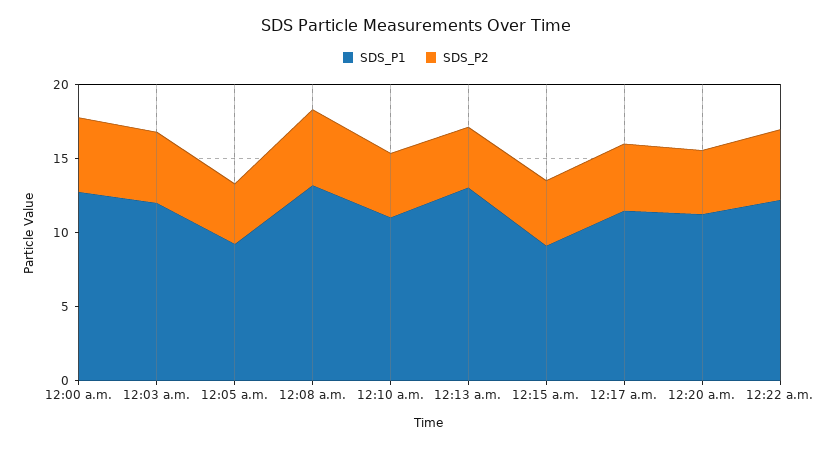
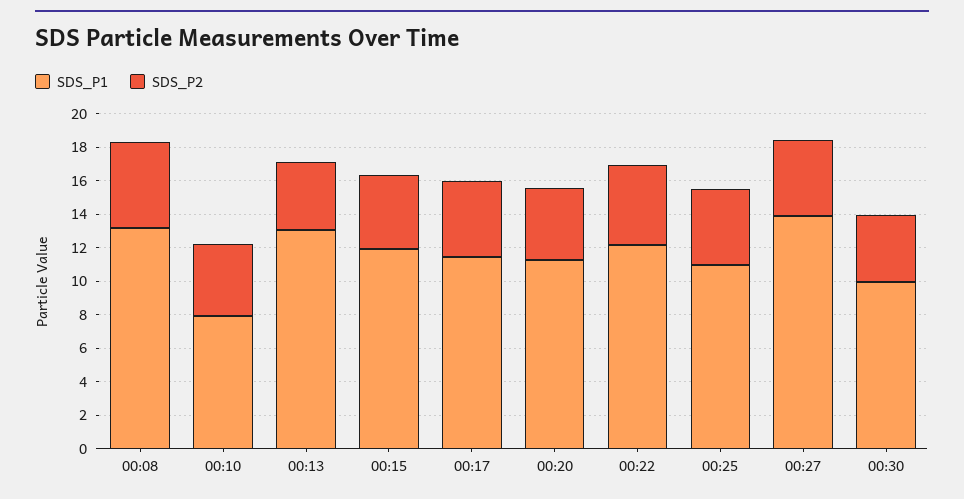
SDS_P1, 12:00 a.m.: 13 -> none
SDS_P2, 12:00 a.m.: 5 -> none
SDS_P1, 12:03 a.m.: 12 -> none
SDS_P2, 12:03 a.m.: 5 -> none
SDS_P1, 12:05 a.m.: 9 -> none
SDS_P2, 12:05 a.m.: 4 -> none
SDS_P1, 12:10 a.m.: 11 -> 8
SDS_P1, 12:15 a.m.: 9 -> 12
SDS_P1, 00:25: none -> 11
SDS_P2, 00:25: none -> 4.5
SDS_P1, 00:27: none -> 14
SDS_P2, 00:27: none -> 4.5
SDS_P1, 00:30: none -> 10
SDS_P2, 00:30: none -> 4

